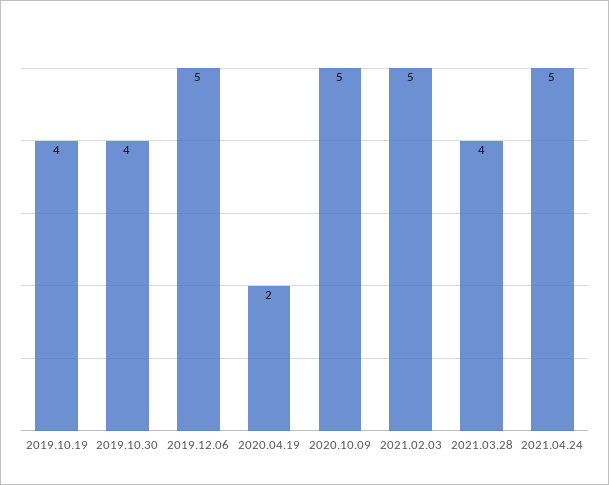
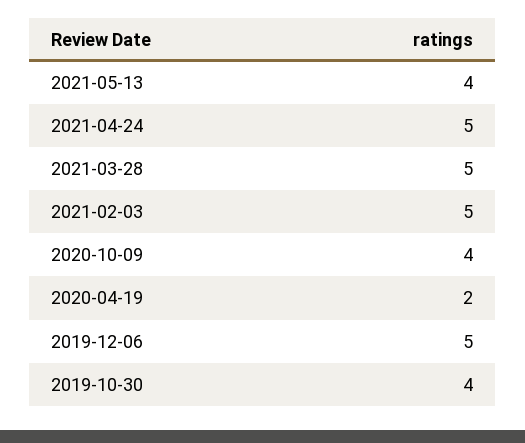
2019.10.19: 4 -> none
2020.10.09: 5 -> 4
2021.03.28: 4 -> 5
2021-05-13: none -> 4

